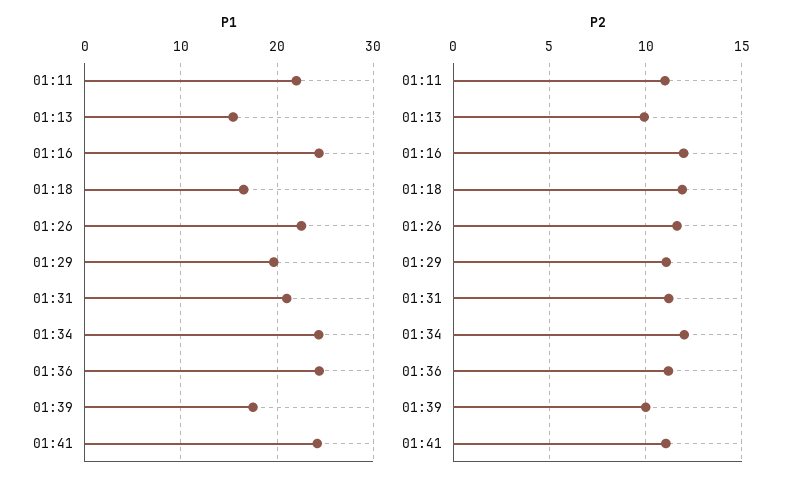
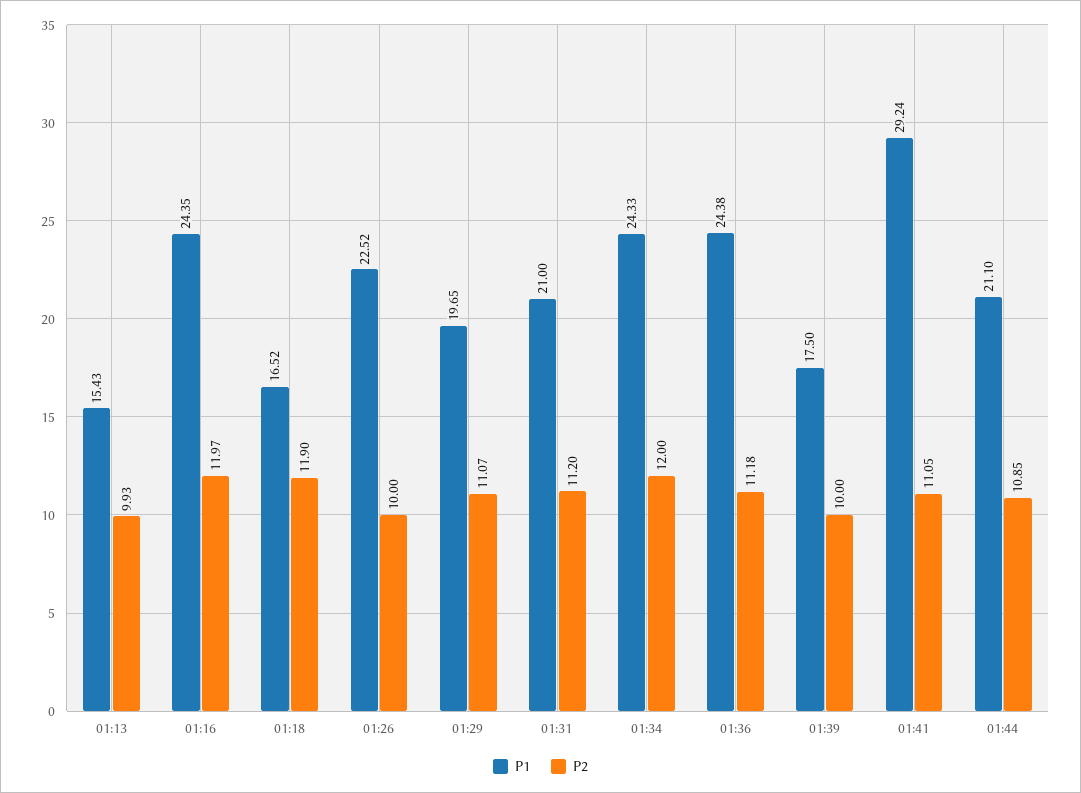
P1, 01:11: 22 -> none
P1, 01:41: 24 -> 29.24
P2, 01:11: 11 -> none
P2, 01:26: 11.5 -> 10
P1, 01:44: none -> 21.1
P2, 01:44: none -> 10.85

